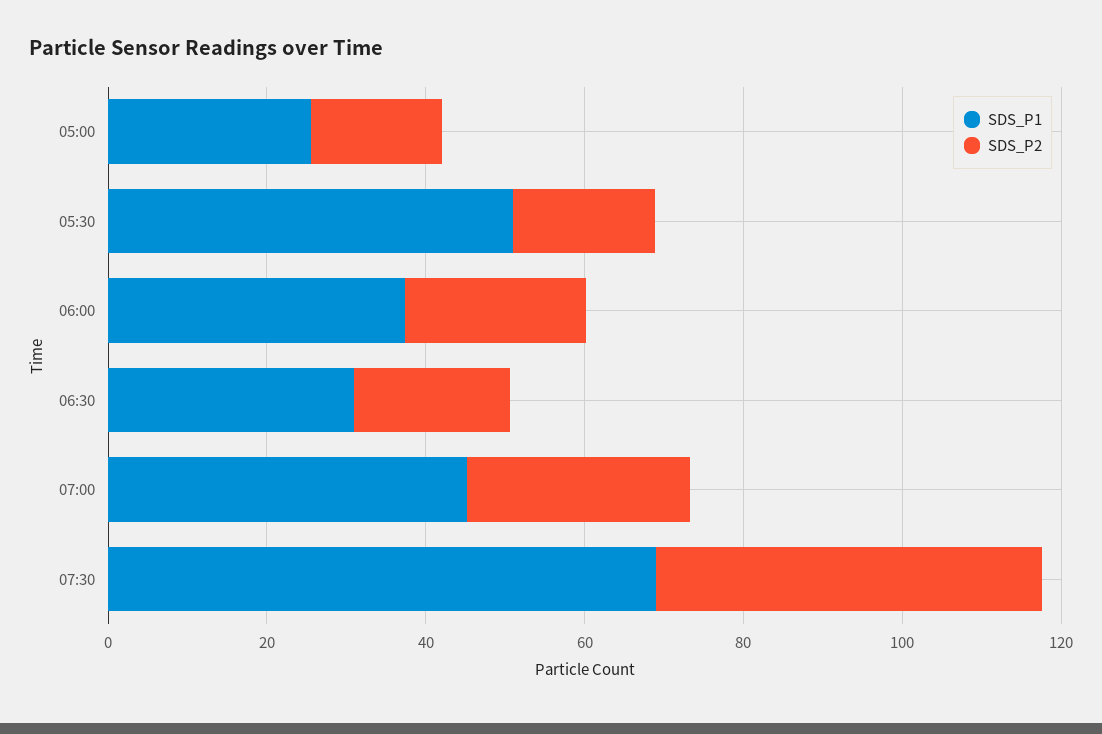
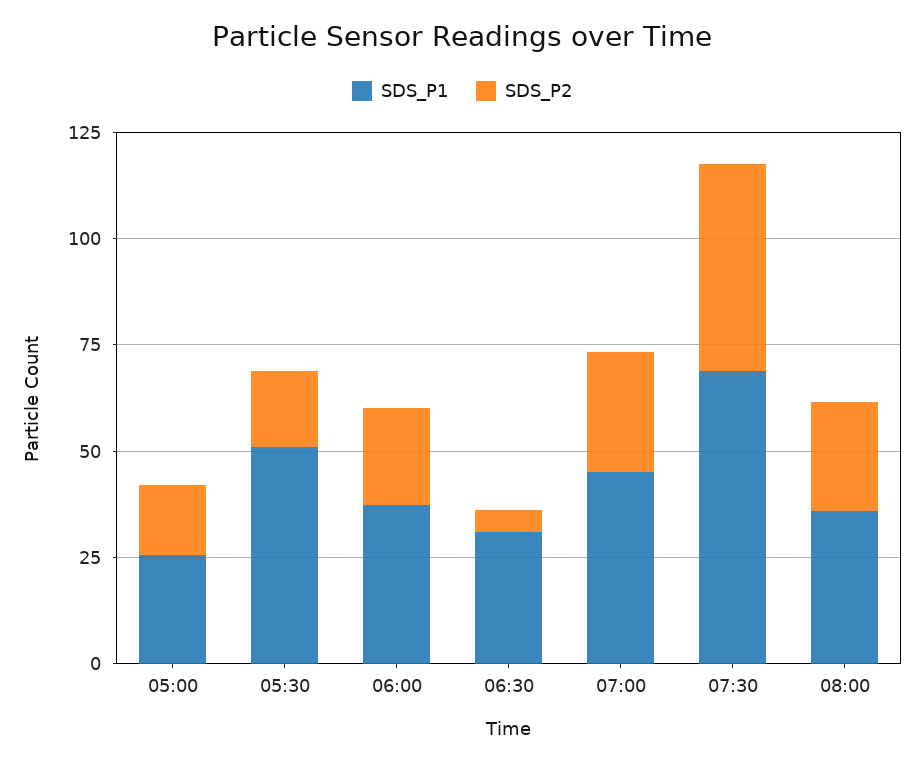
SDS_P2, 06:30: 20 -> 5
SDS_P1, 08:00: none -> 35
SDS_P2, 08:00: none -> 25

